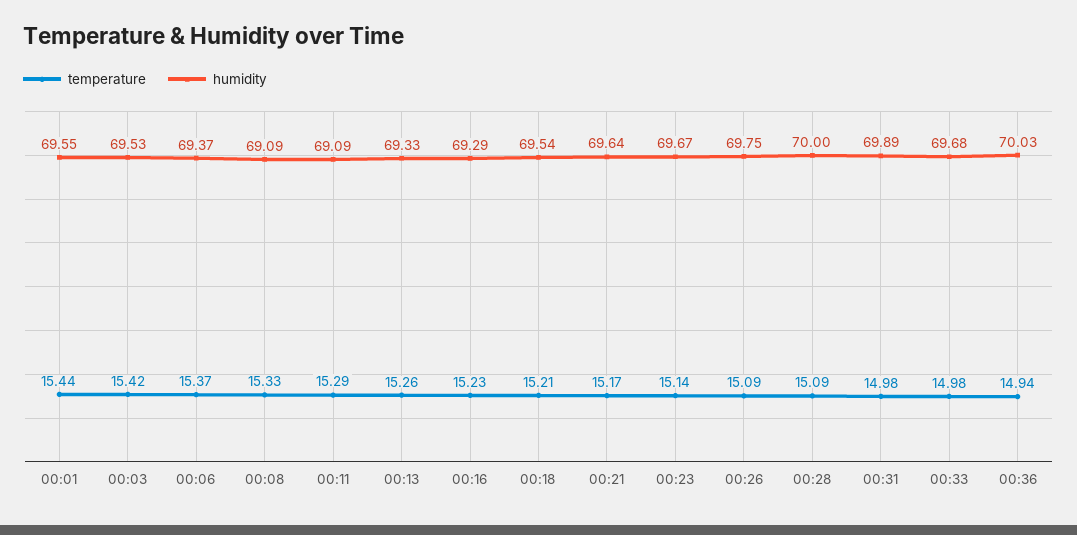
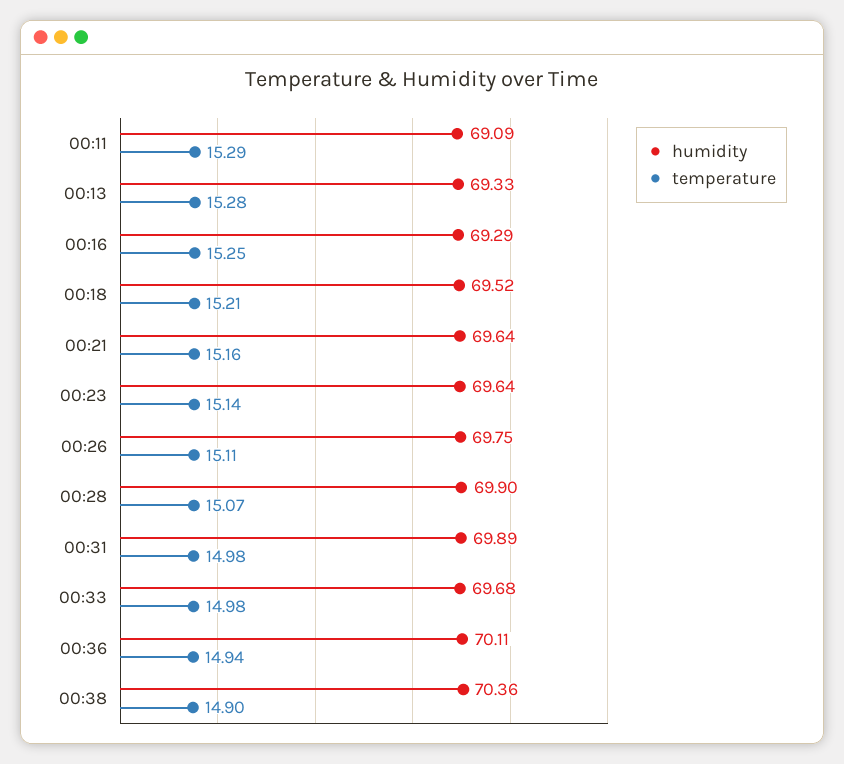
temperature, 00:01: 15.44 -> none
humidity, 00:01: 69.55 -> none
temperature, 00:03: 15.42 -> none
humidity, 00:03: 69.53 -> none
temperature, 00:06: 15.37 -> none
humidity, 00:06: 69.37 -> none
temperature, 00:08: 15.33 -> none
humidity, 00:08: 69.09 -> none
temperature, 00:13: 15.26 -> 15.28
temperature, 00:16: 15.23 -> 15.25
humidity, 00:18: 69.54 -> 69.52
temperature, 00:21: 15.17 -> 15.16
humidity, 00:23: 69.67 -> 69.64
temperature, 00:26: 15.09 -> 15.11
temperature, 00:28: 15.09 -> 15.07
humidity, 00:28: 70 -> 69.9
humidity, 00:36: 70.03 -> 70.11
humidity, 00:38: none -> 70.36
temperature, 00:38: none -> 14.9

